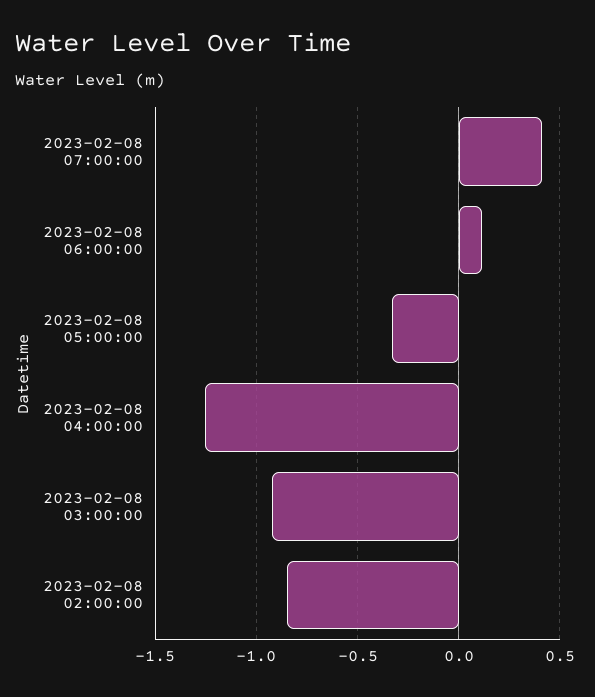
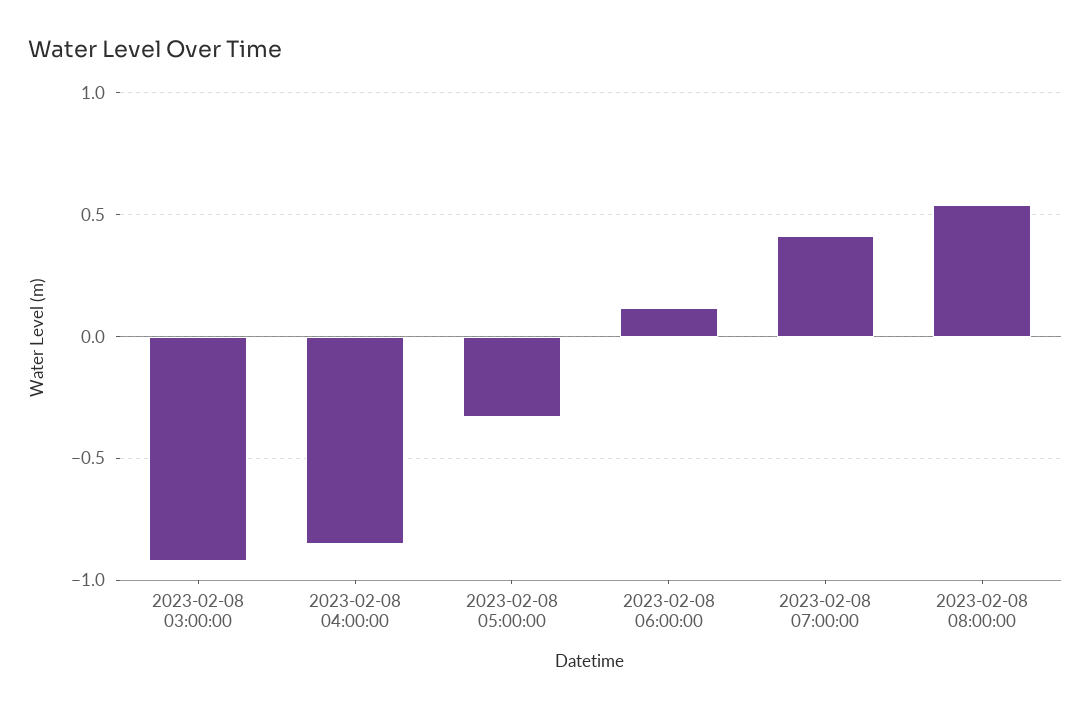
2023-02-08 04:00:00: -1.25 -> -0.85
2023-02-08 02:00:00: -0.85 -> none
2023-02-08 08:00:00: none -> 0.55

